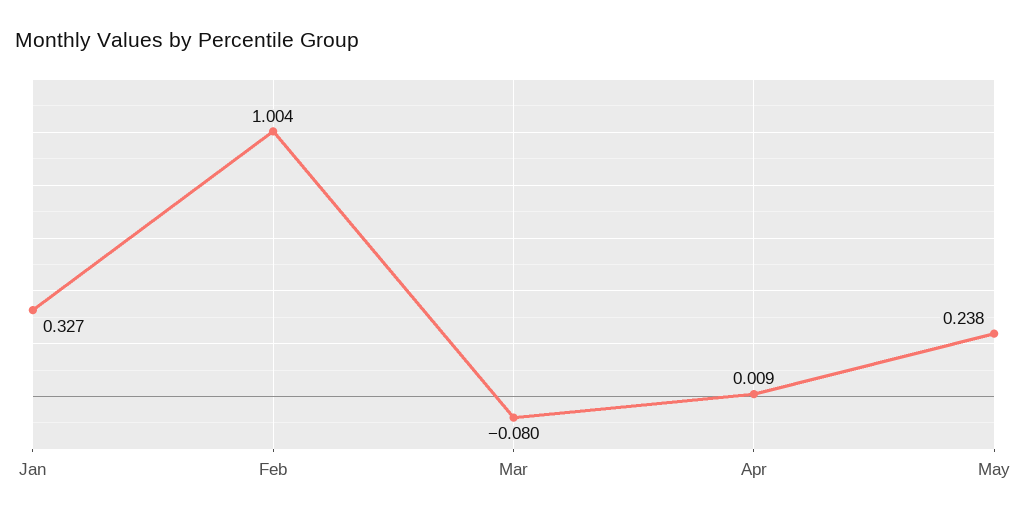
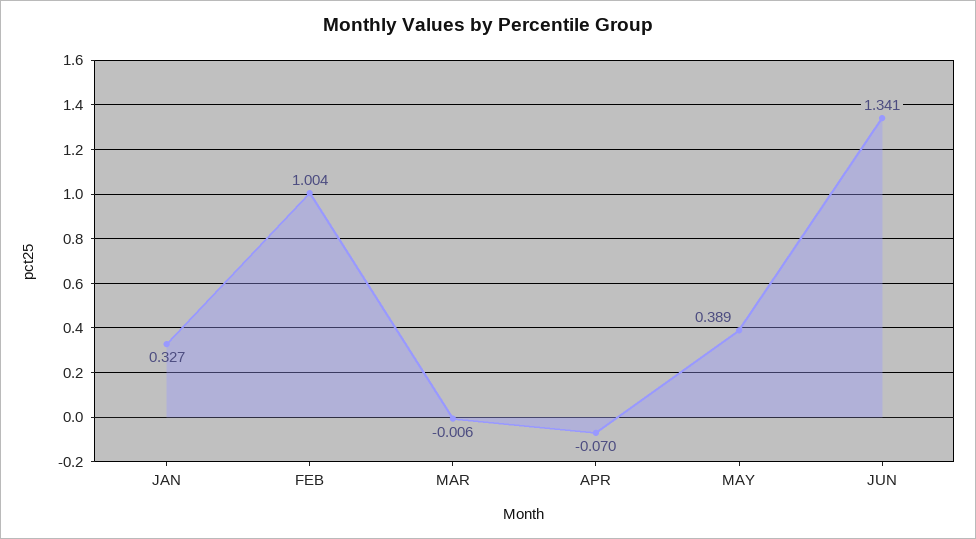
Mar: -0.08 -> -0.006
Apr: 0.009 -> -0.07
May: 0.238 -> 0.389
JUN: none -> 1.341

